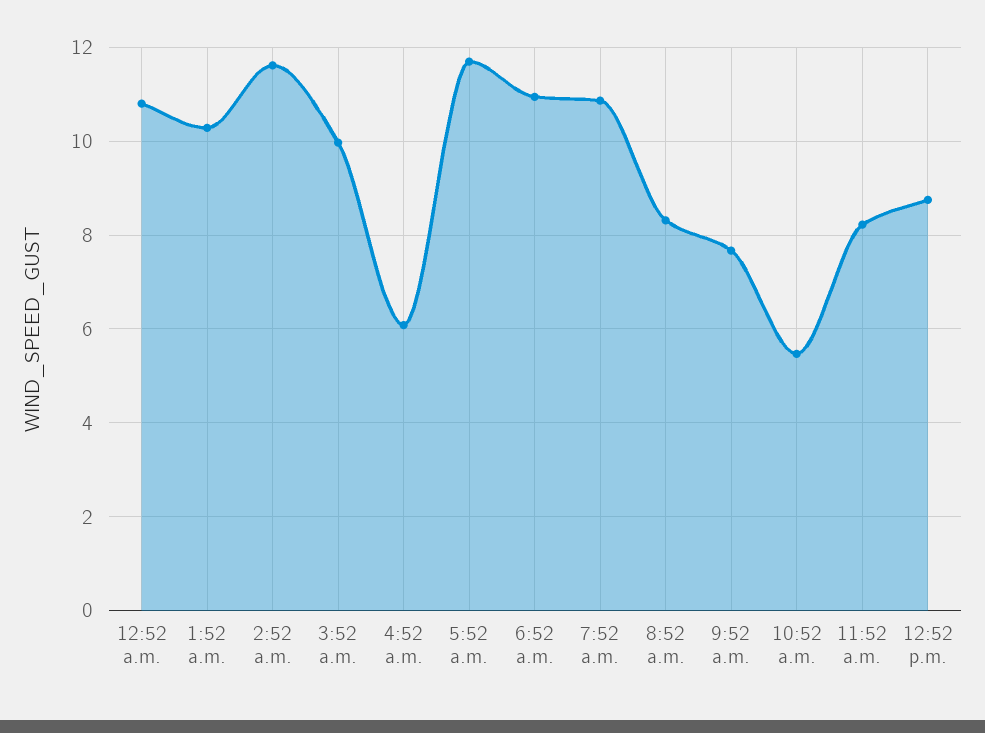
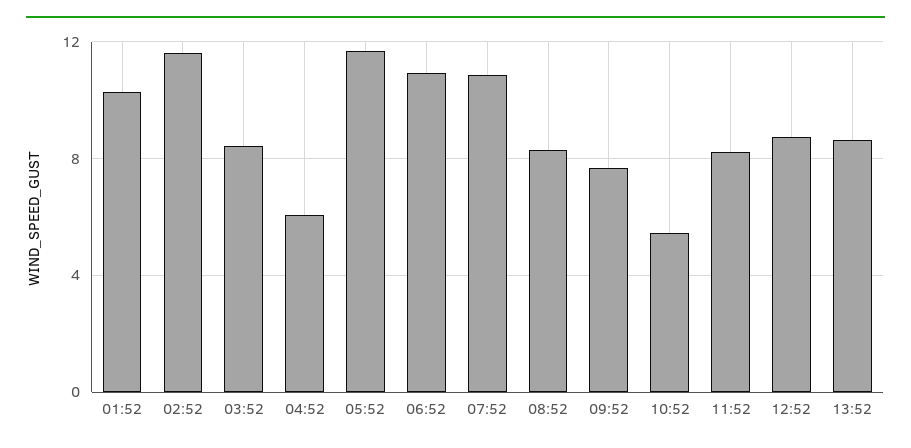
12:52 a.m.: 10.8 -> none
3:52 a.m.: 10 -> 8.5
13:52: none -> 8.5

